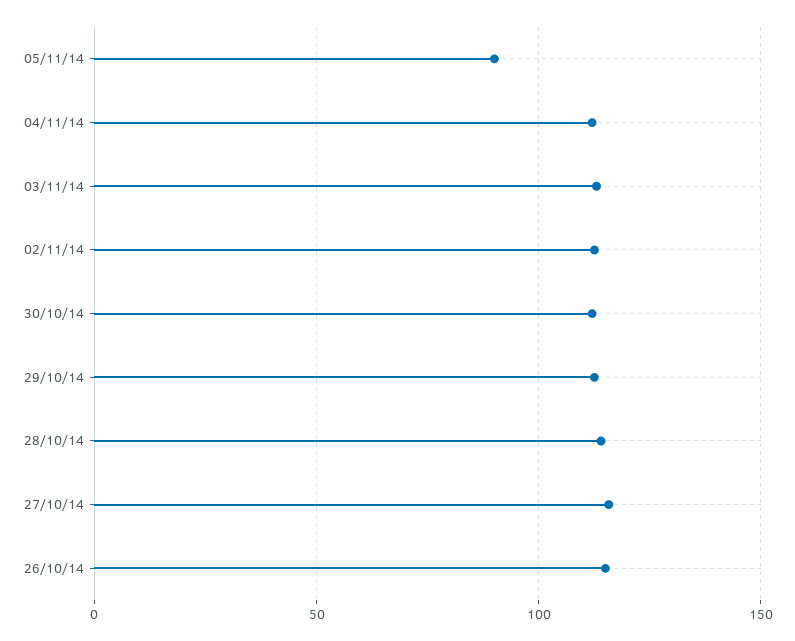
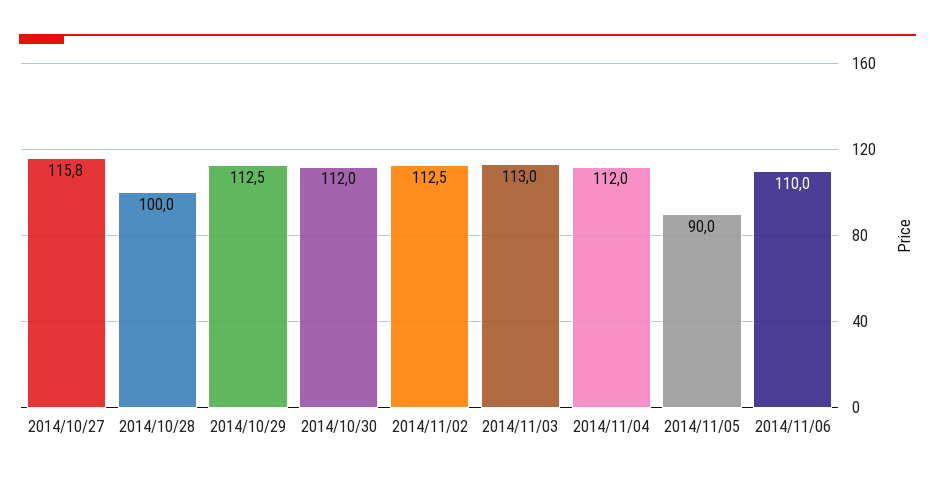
28/10/14: 115 -> 100
26/10/14: 115 -> none
2014/11/06: none -> 110

